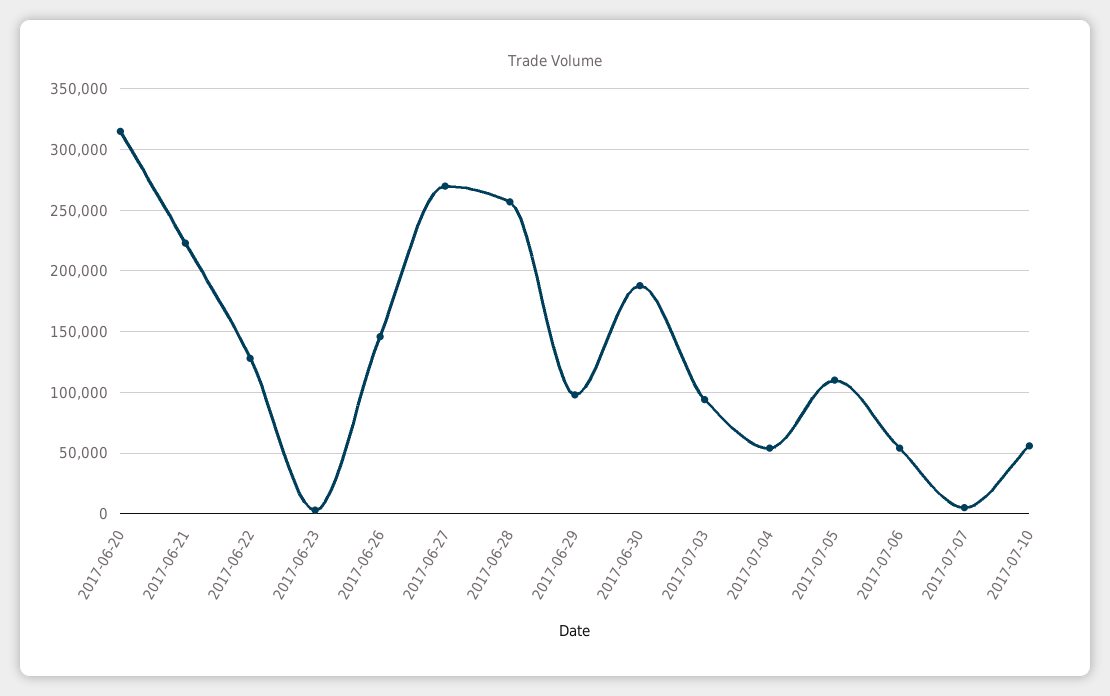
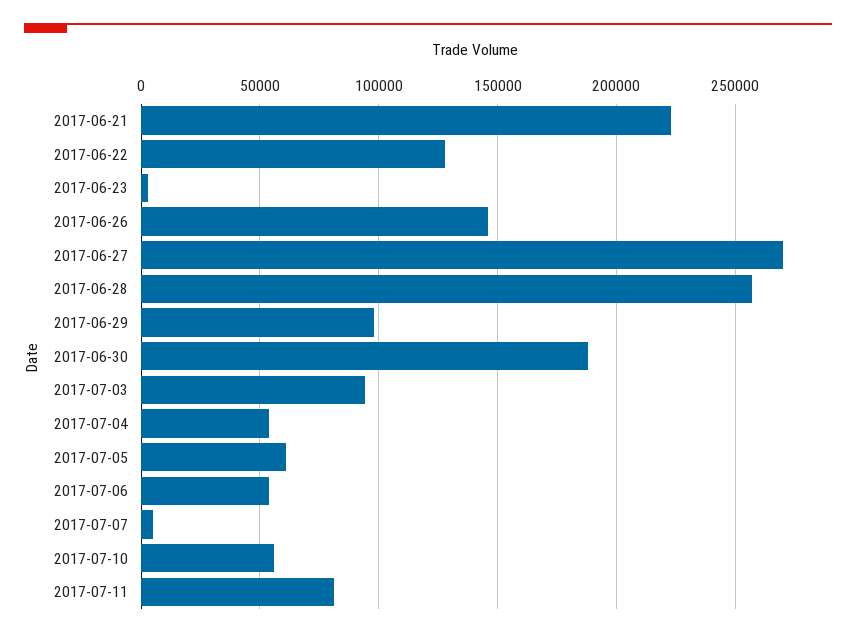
2017-06-20: 315000 -> none
2017-07-05: 110000 -> 60000
2017-07-11: none -> 80000

